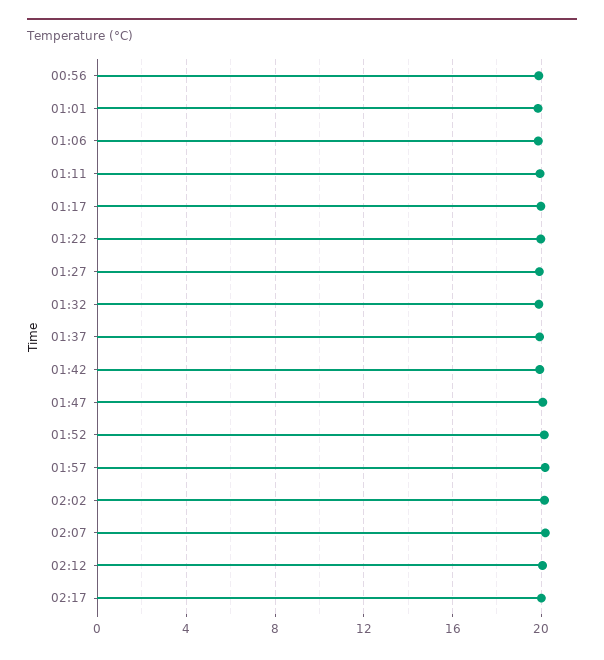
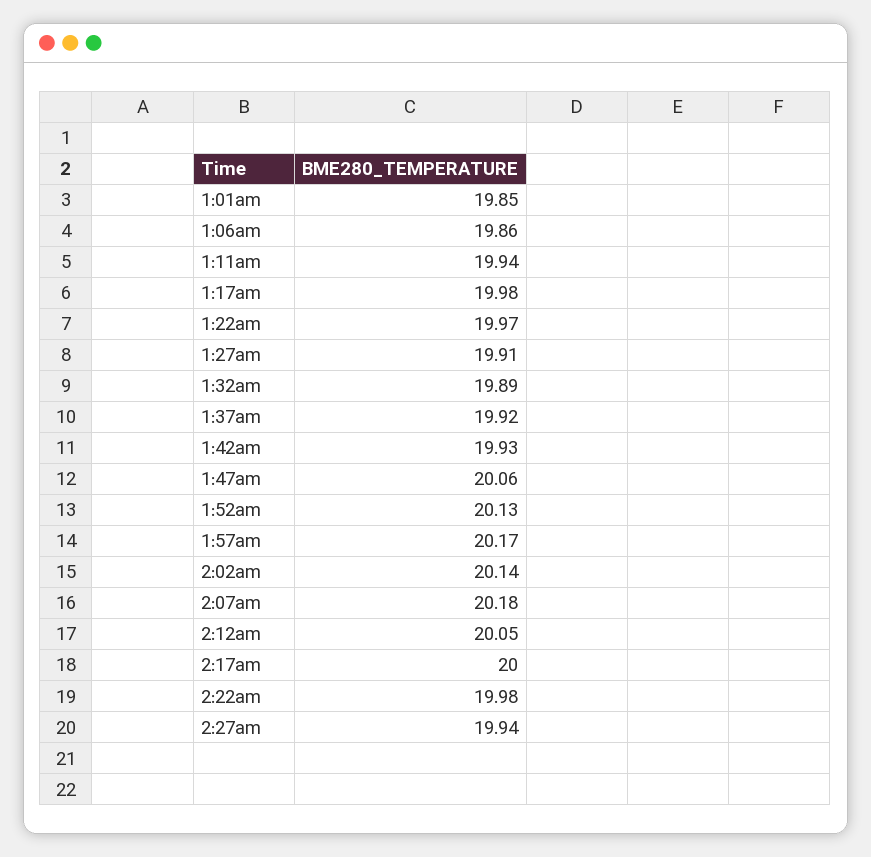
00:56: 20 -> none
2:22am: none -> 19.98
2:27am: none -> 19.94

